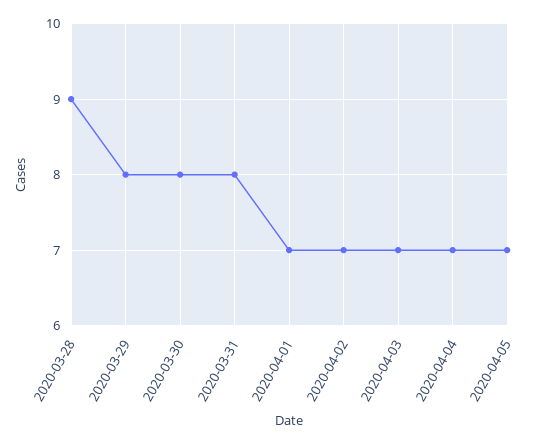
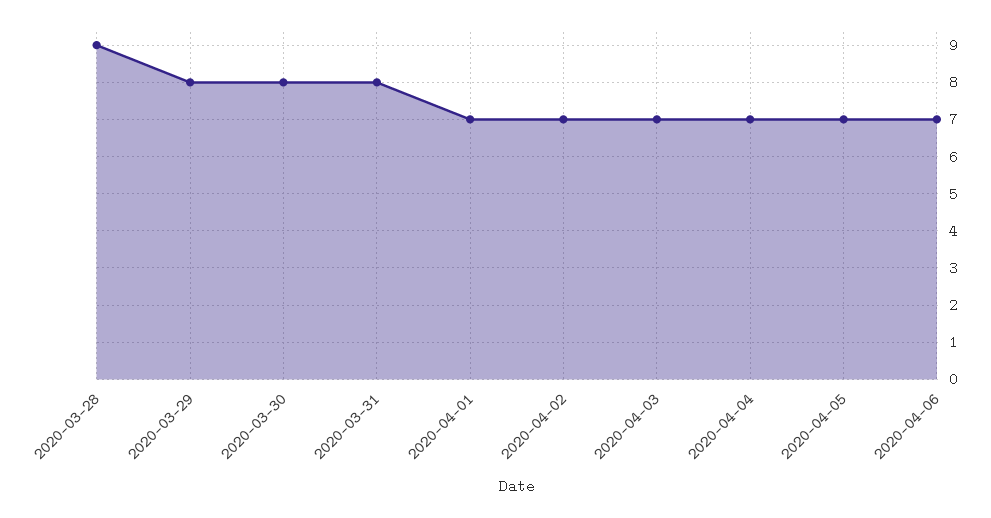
2020-04-06: none -> 7

